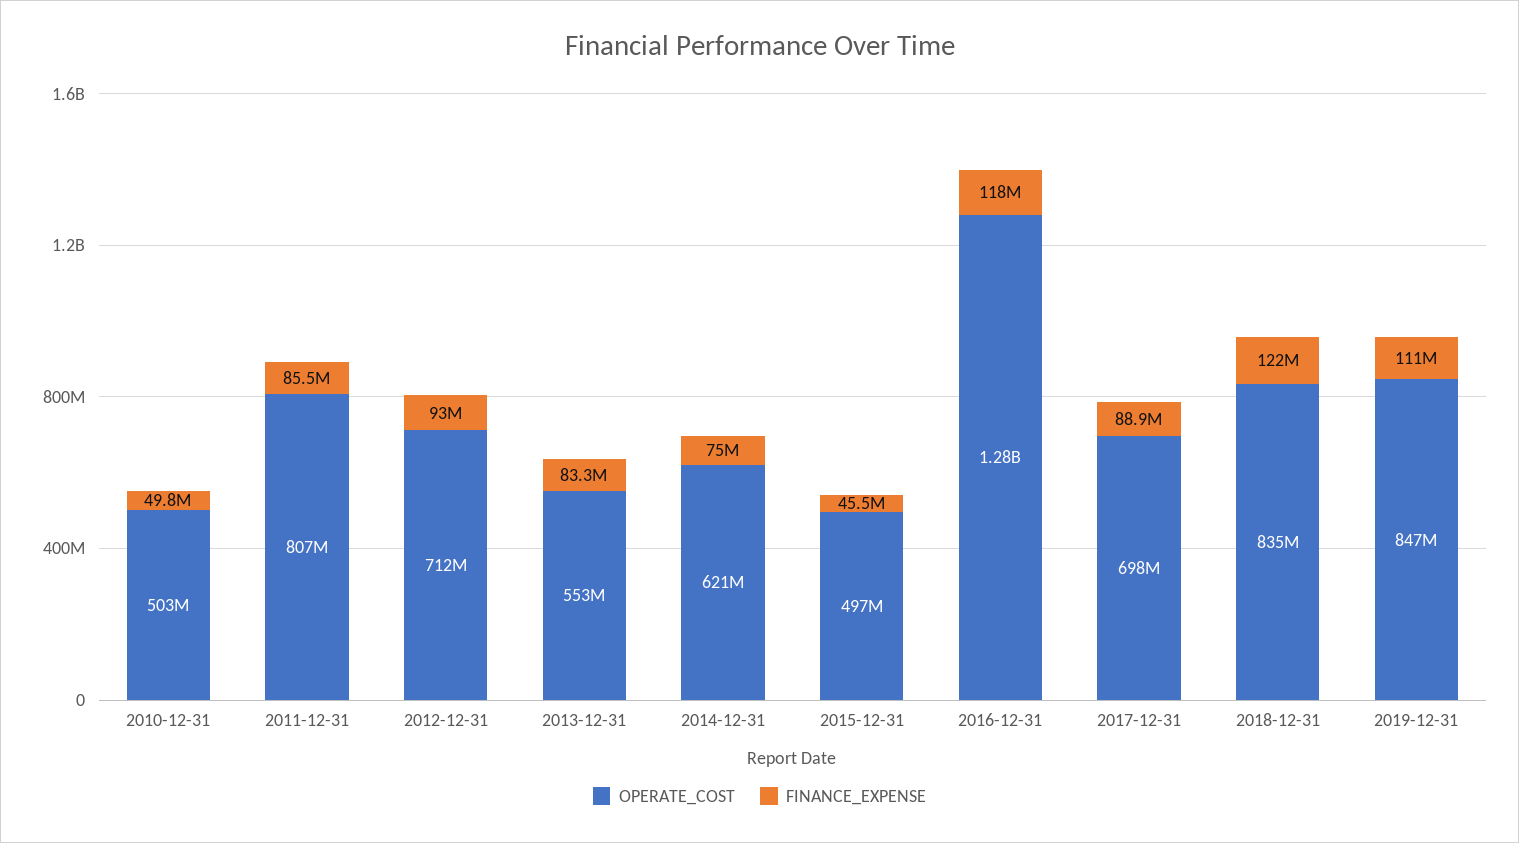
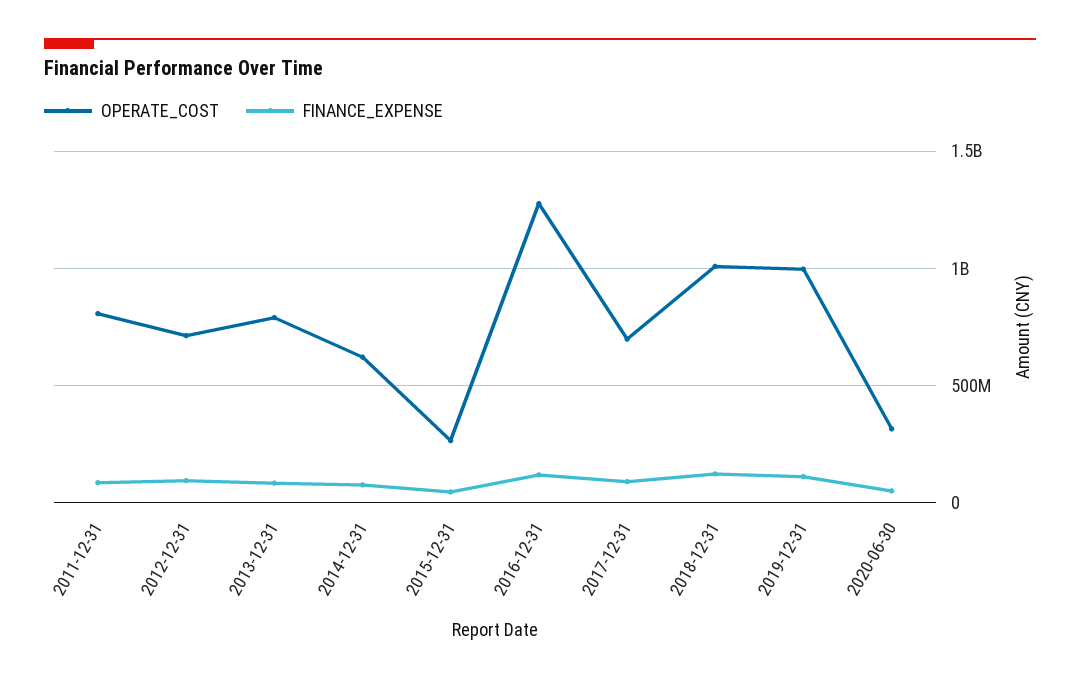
OPERATE_COST, 2010-12-31: 503000000 -> none
FINANCE_EXPENSE, 2010-12-31: 49800000 -> none
OPERATE_COST, 2013-12-31: 553000000 -> 800000000
OPERATE_COST, 2015-12-31: 497000000 -> 250000000
OPERATE_COST, 2018-12-31: 835000000 -> 1000000000
OPERATE_COST, 2019-12-31: 847000000 -> 1000000000
OPERATE_COST, 2020-06-30: none -> 300000000
FINANCE_EXPENSE, 2020-06-30: none -> 50000000

